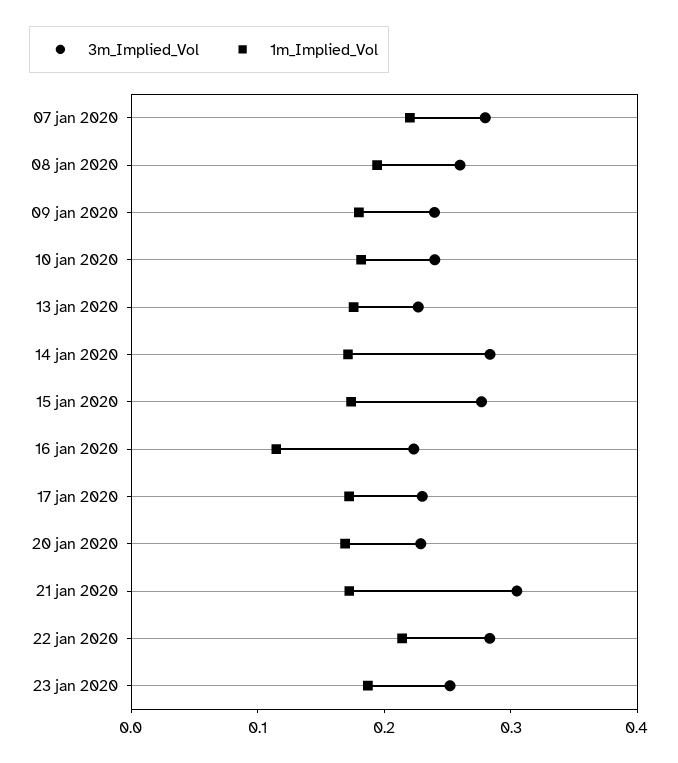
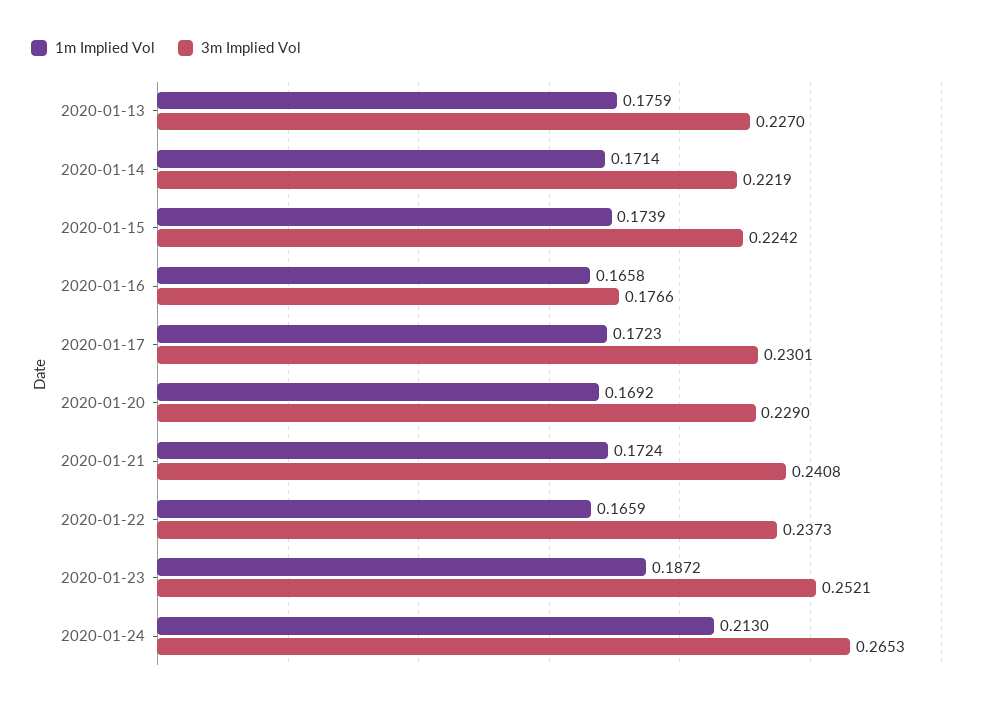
3m_Implied_Vol, 07 jan 2020: 0.28 -> none
1m_Implied_Vol, 07 jan 2020: 0.22 -> none
3m_Implied_Vol, 08 jan 2020: 0.26 -> none
1m_Implied_Vol, 08 jan 2020: 0.2 -> none
3m_Implied_Vol, 09 jan 2020: 0.24 -> none
1m_Implied_Vol, 09 jan 2020: 0.18 -> none
3m_Implied_Vol, 10 jan 2020: 0.24 -> none
1m_Implied_Vol, 10 jan 2020: 0.18 -> none
3m_Implied_Vol, 14 jan 2020: 0.28 -> 0.2219
3m_Implied_Vol, 15 jan 2020: 0.28 -> 0.2242
3m_Implied_Vol, 16 jan 2020: 0.22 -> 0.1766
1m_Implied_Vol, 16 jan 2020: 0.12 -> 0.1658
3m_Implied_Vol, 21 jan 2020: 0.3 -> 0.2408
3m_Implied_Vol, 22 jan 2020: 0.28 -> 0.2373
1m_Implied_Vol, 22 jan 2020: 0.22 -> 0.1659
1m_Implied_Vol, 2020-01-24: none -> 0.213
3m_Implied_Vol, 2020-01-24: none -> 0.2653

